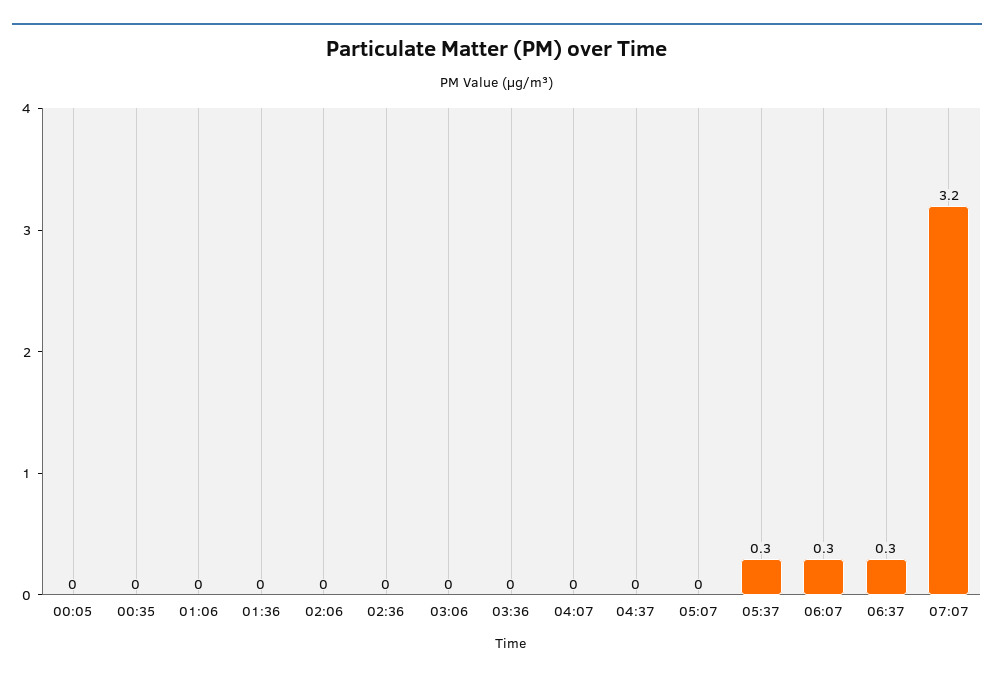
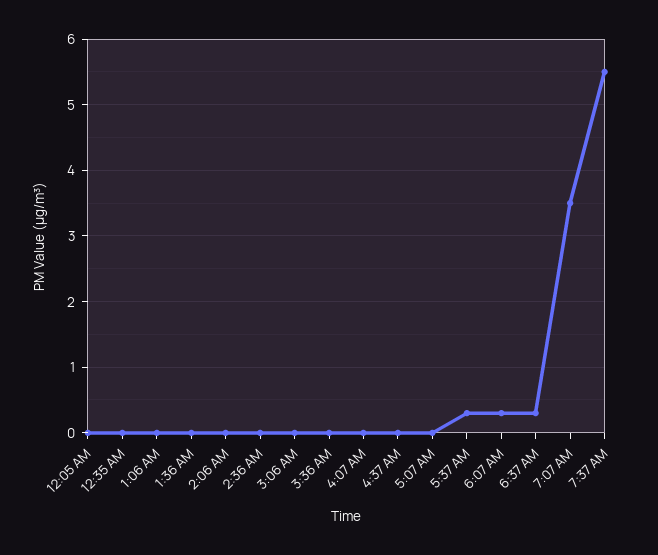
07:07: 3.2 -> 3.5
7:37 AM: none -> 5.5

